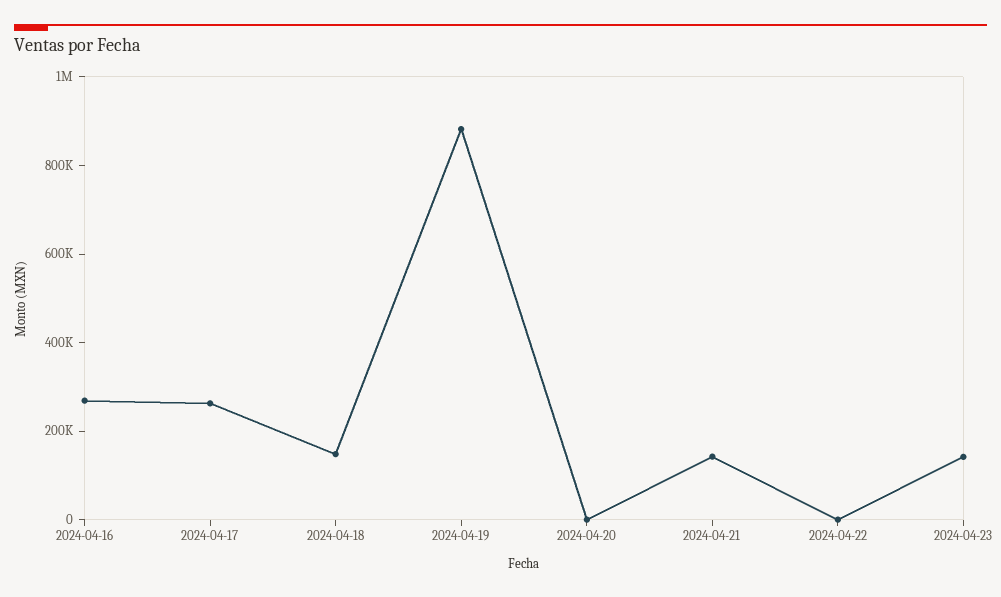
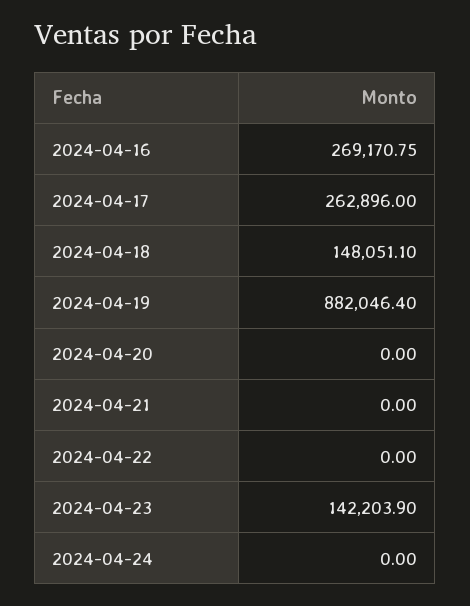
2024-04-21: 150000 -> 0
2024-04-24: none -> 0

